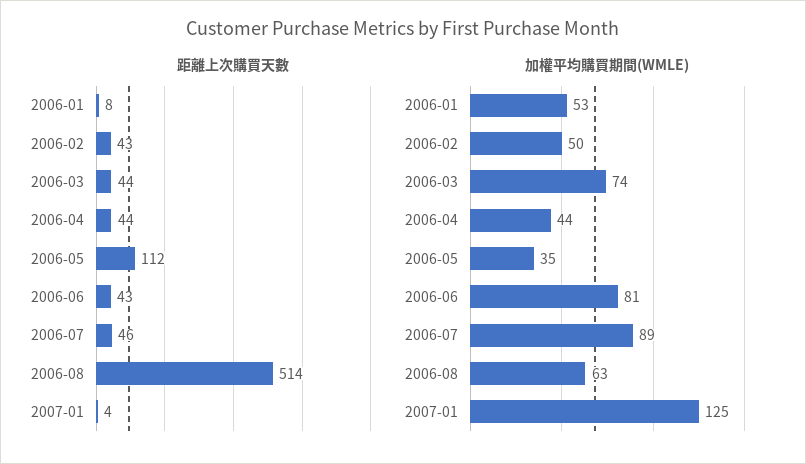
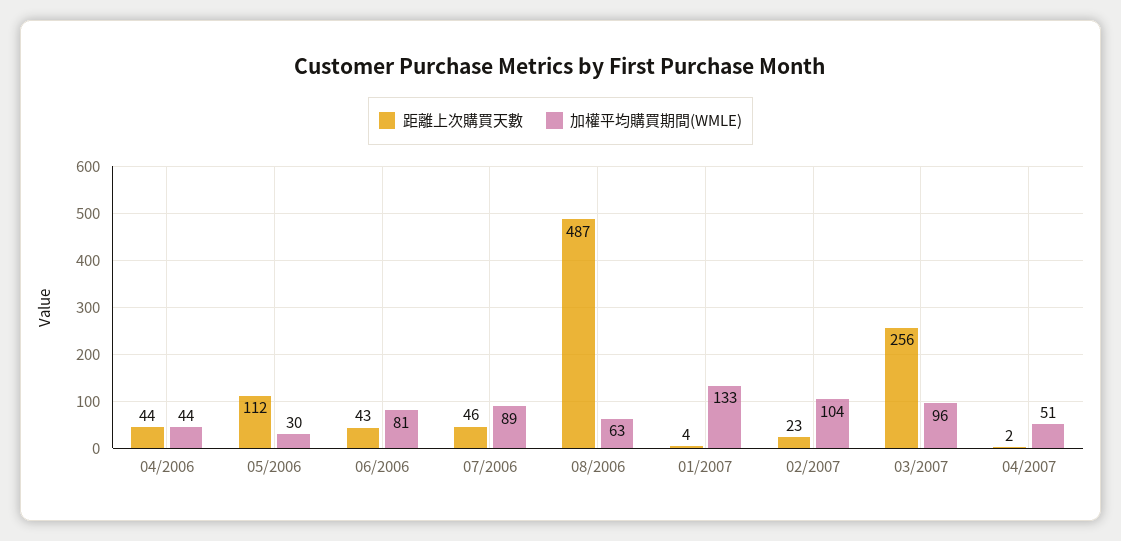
距離上次購買天數, 2006-01: 8 -> none
距離上次購買天數, 2006-02: 43 -> none
距離上次購買天數, 2006-03: 44 -> none
距離上次購買天數, 2006-08: 514 -> 487
加權平均購買期間(WMLE), 2006-01: 53 -> none
加權平均購買期間(WMLE), 2006-02: 50 -> none
加權平均購買期間(WMLE), 2006-03: 74 -> none
加權平均購買期間(WMLE), 2006-05: 35 -> 30
加權平均購買期間(WMLE), 2007-01: 125 -> 133
距離上次購買天數, 02/2007: none -> 23
加權平均購買期間(WMLE), 02/2007: none -> 104
距離上次購買天數, 03/2007: none -> 256
加權平均購買期間(WMLE), 03/2007: none -> 96
距離上次購買天數, 04/2007: none -> 2
加權平均購買期間(WMLE), 04/2007: none -> 51

